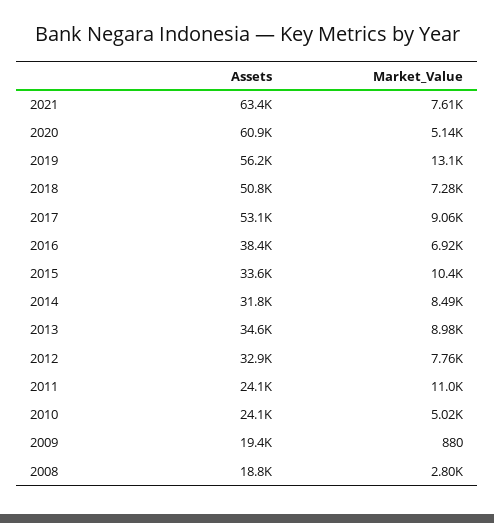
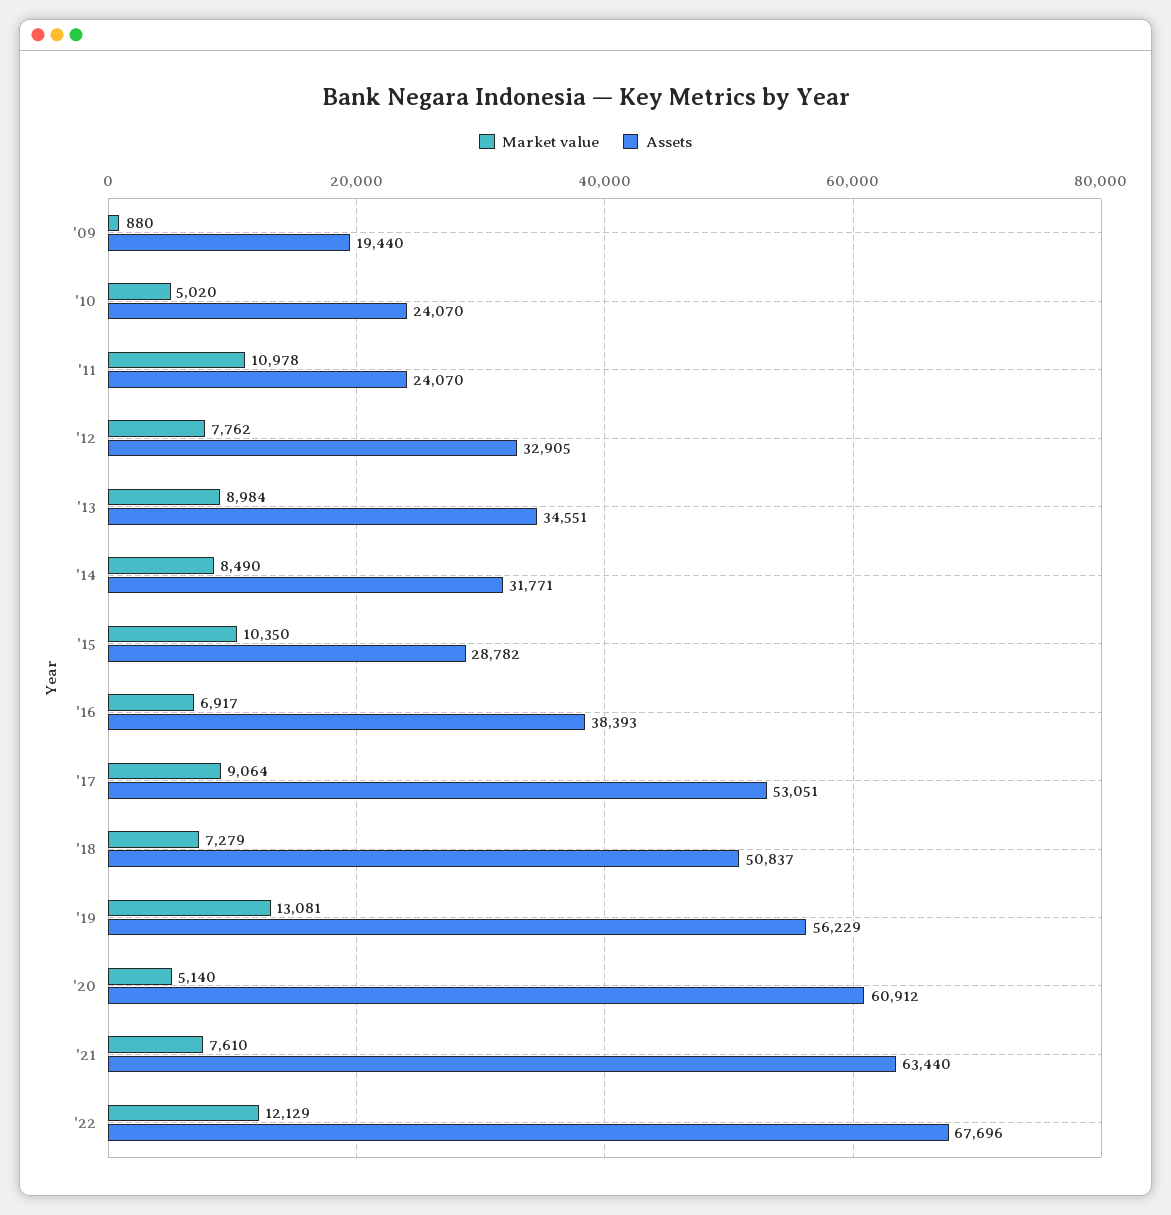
Assets, 2015: 33600 -> 28782
Assets, 2008: 18800 -> none
Market_Value, 2008: 2800 -> none
Market_Value, '22: none -> 12129
Assets, '22: none -> 67696

